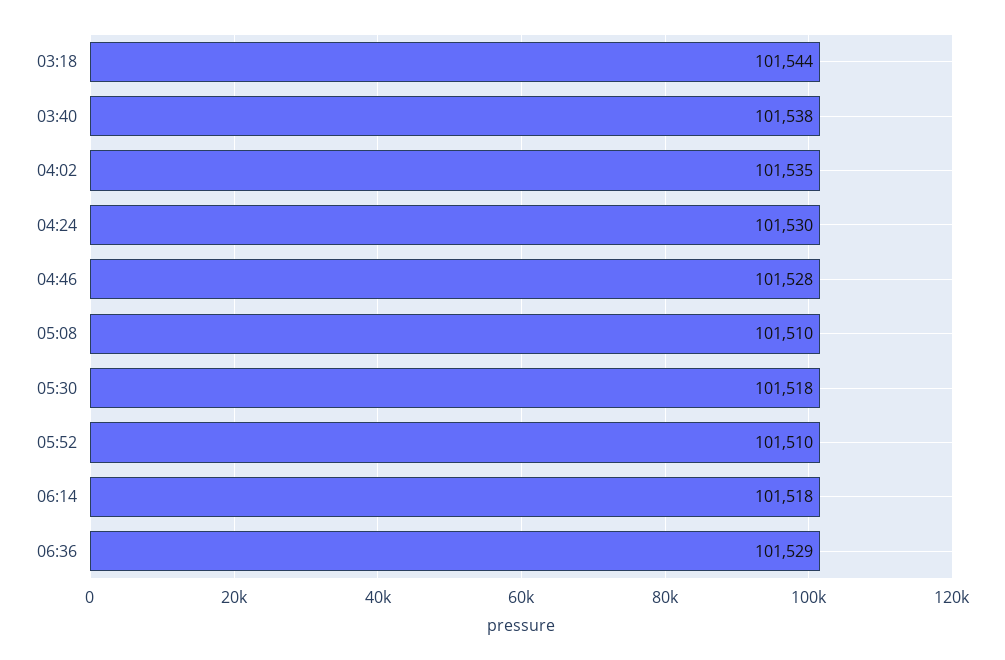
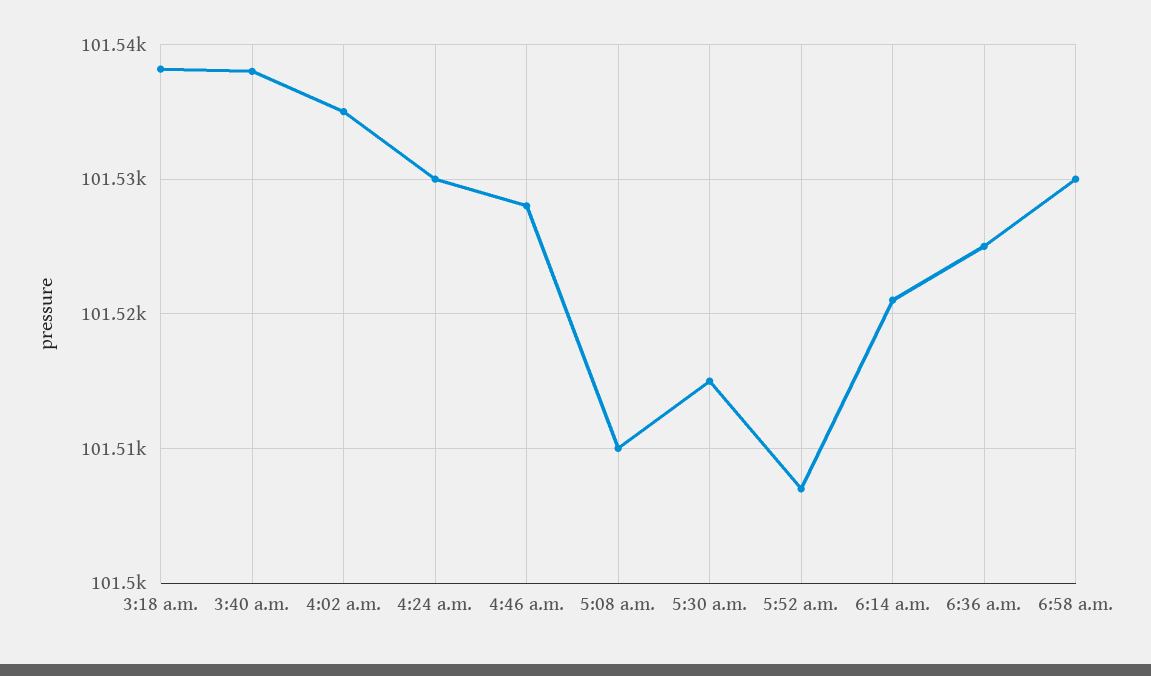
03:18: 101544 -> 101538
05:30: 101518 -> 101515
05:52: 101510 -> 101507
06:14: 101518 -> 101521
06:36: 101529 -> 101525
6:58 a.m.: none -> 101530

